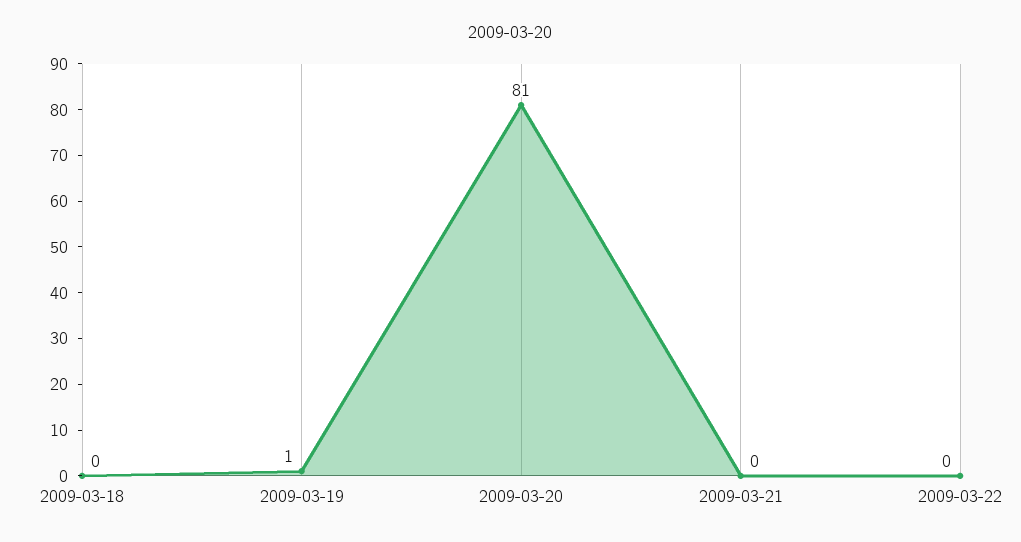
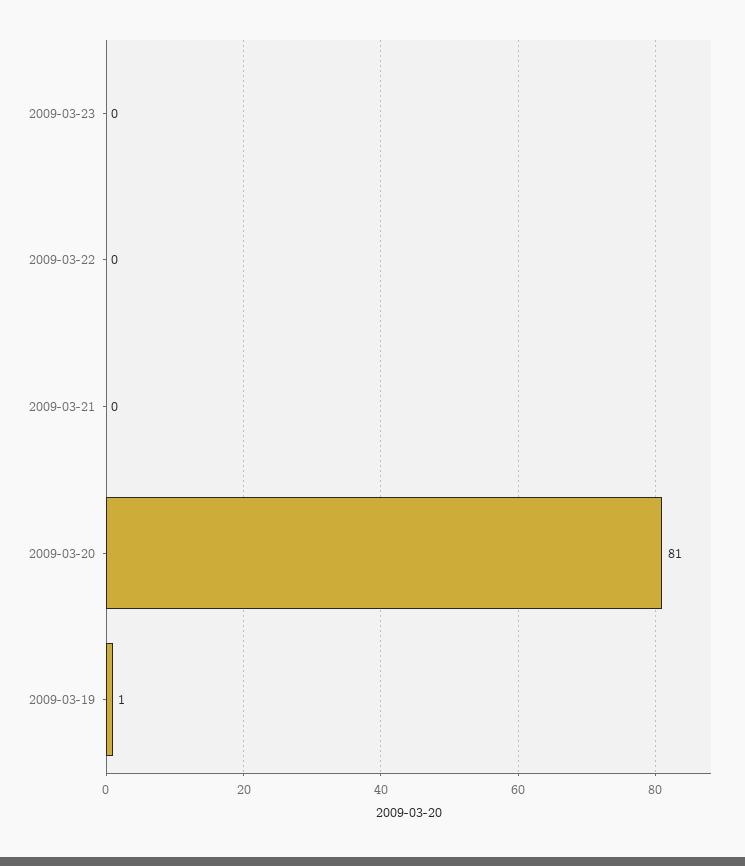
2009-03-18: 0 -> none
2009-03-23: none -> 0

